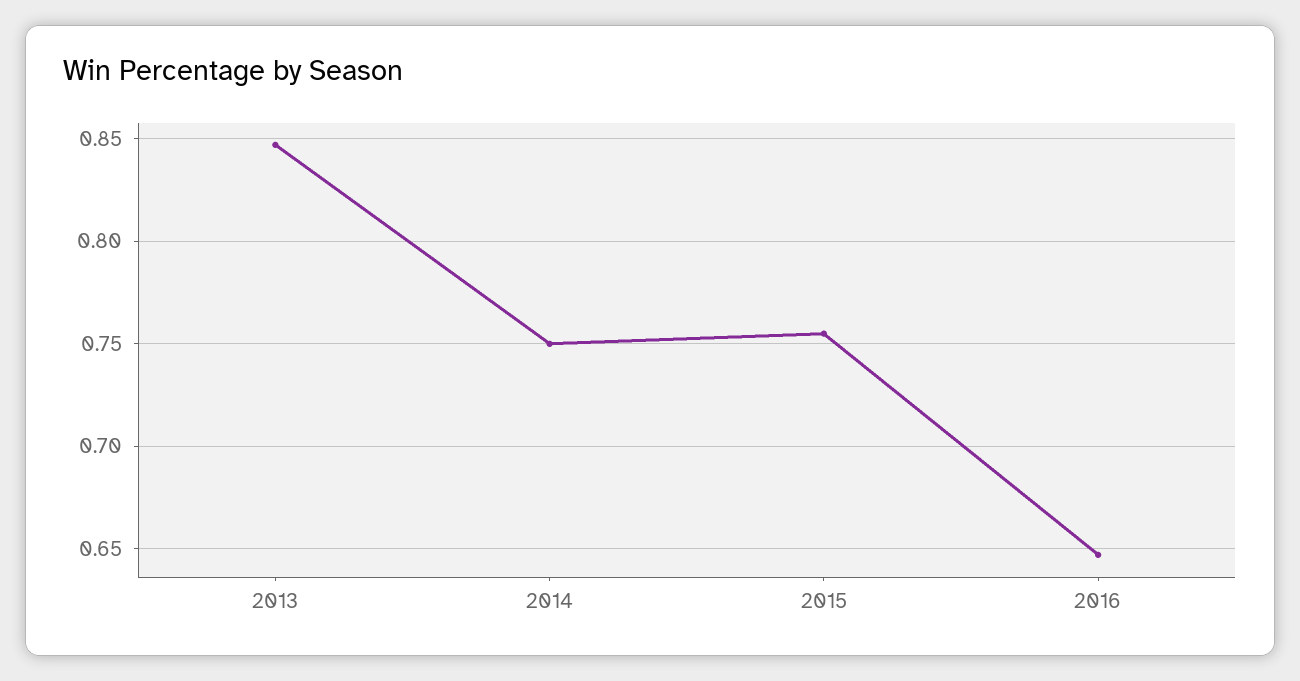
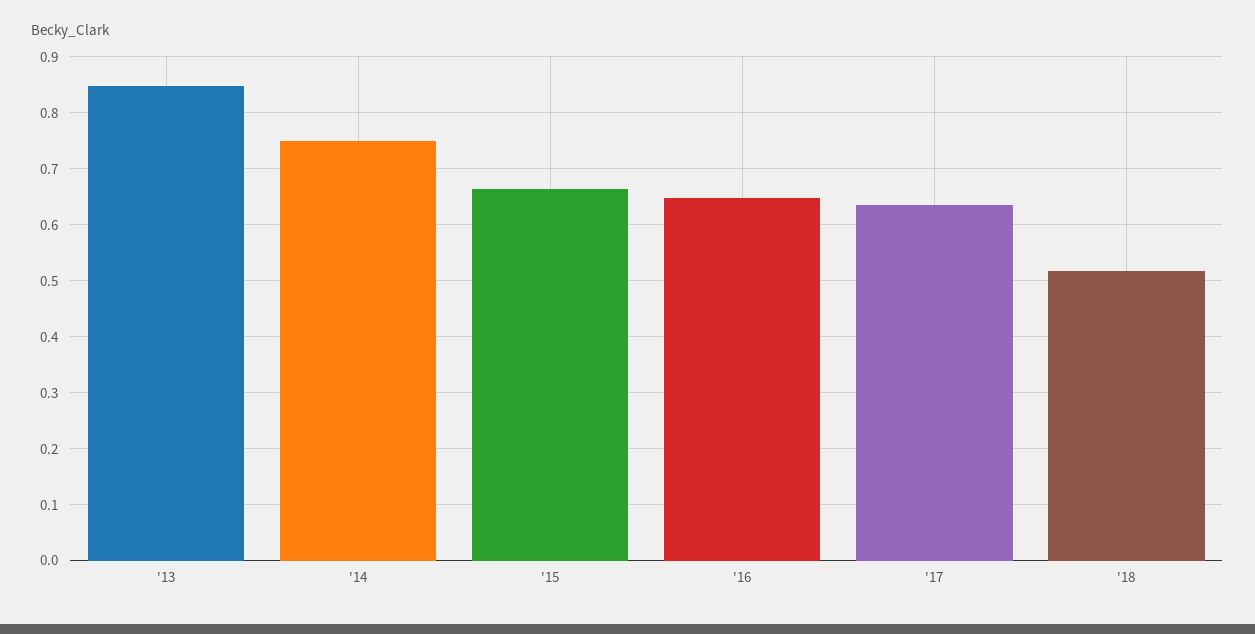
2015: 0.755 -> 0.66
'17: none -> 0.64
'18: none -> 0.52

